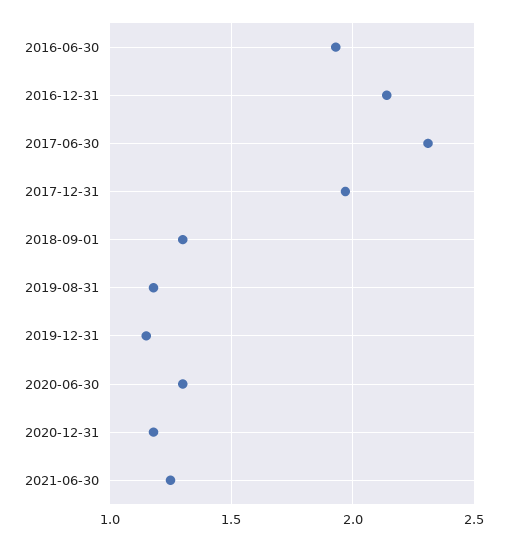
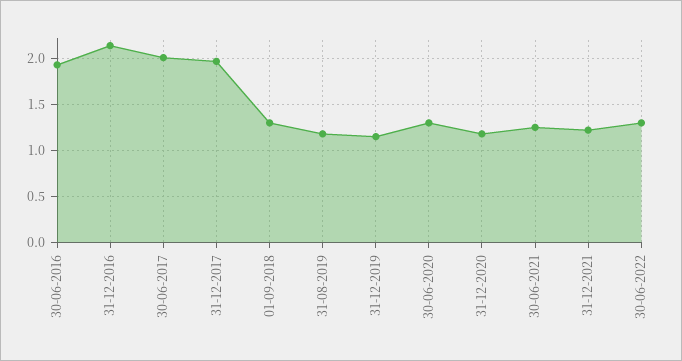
2017-06-30: 2.3 -> 2
31-12-2021: none -> 1.2
30-06-2022: none -> 1.3

